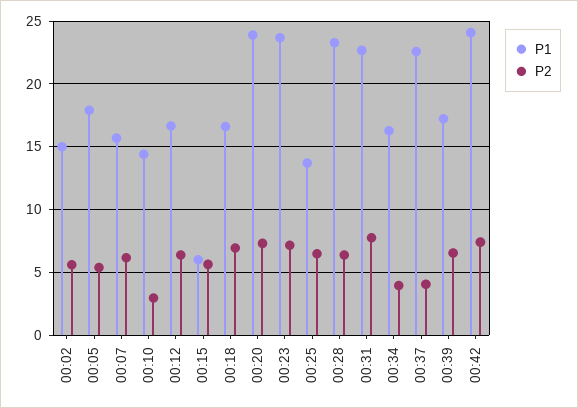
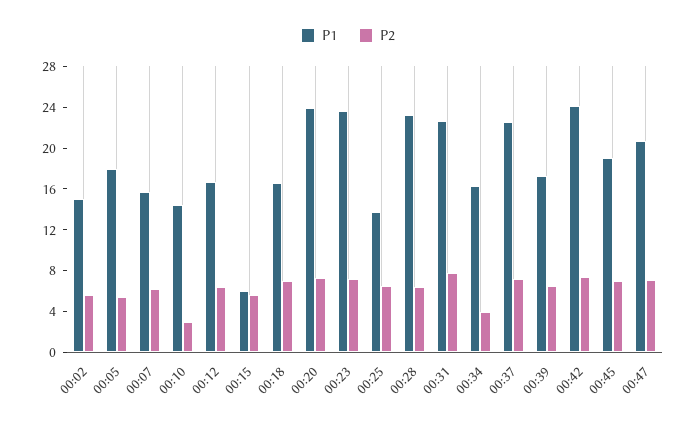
P2, 00:37: 4 -> 7
P1, 00:45: none -> 19
P2, 00:45: none -> 7
P1, 00:47: none -> 21
P2, 00:47: none -> 7

